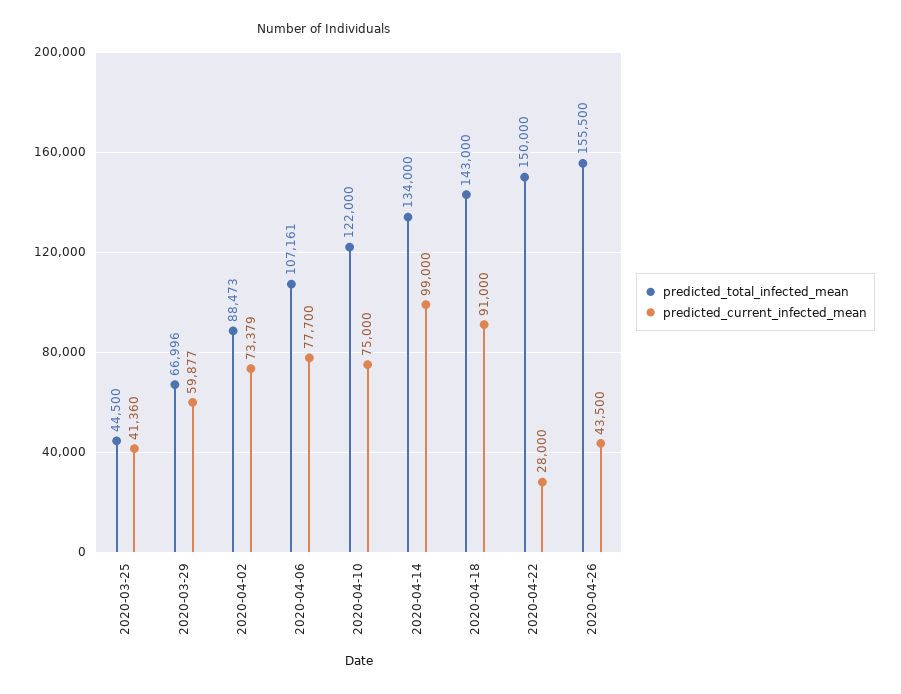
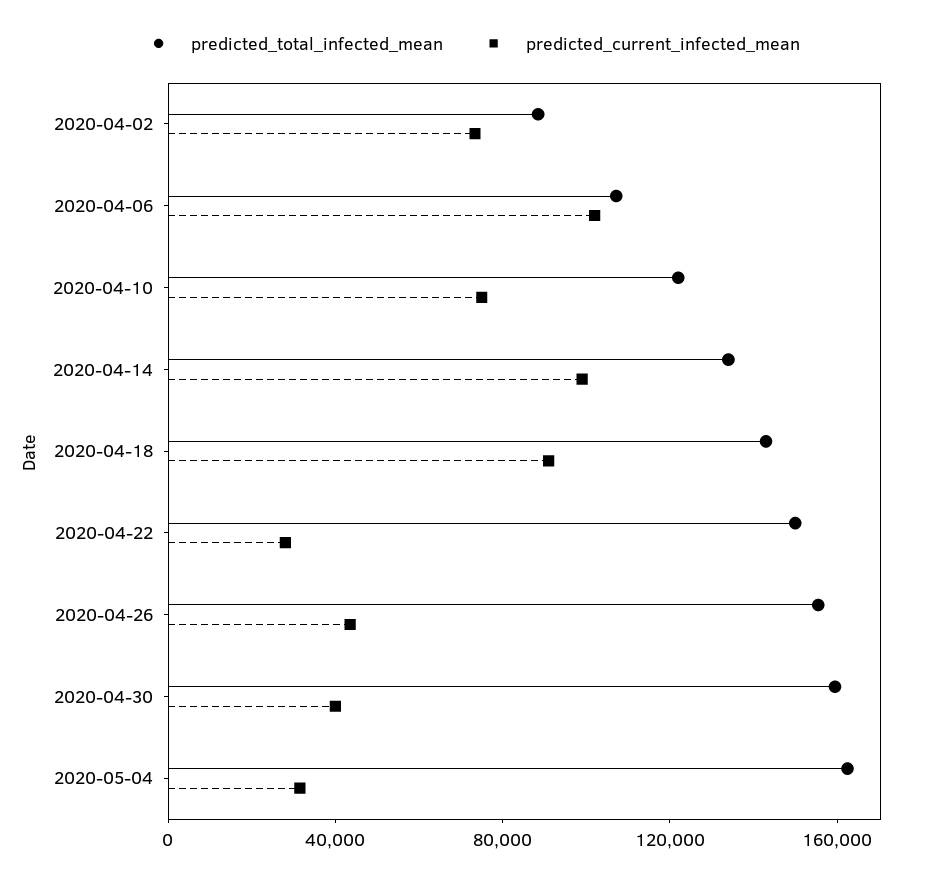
predicted_total_infected_mean, 2020-03-25: 44500 -> none
predicted_current_infected_mean, 2020-03-25: 41360 -> none
predicted_total_infected_mean, 2020-03-29: 66996 -> none
predicted_current_infected_mean, 2020-03-29: 59877 -> none
predicted_current_infected_mean, 2020-04-06: 77700 -> 100000
predicted_total_infected_mean, 2020-04-30: none -> 160000
predicted_current_infected_mean, 2020-04-30: none -> 40000
predicted_total_infected_mean, 2020-05-04: none -> 160000
predicted_current_infected_mean, 2020-05-04: none -> 30000

